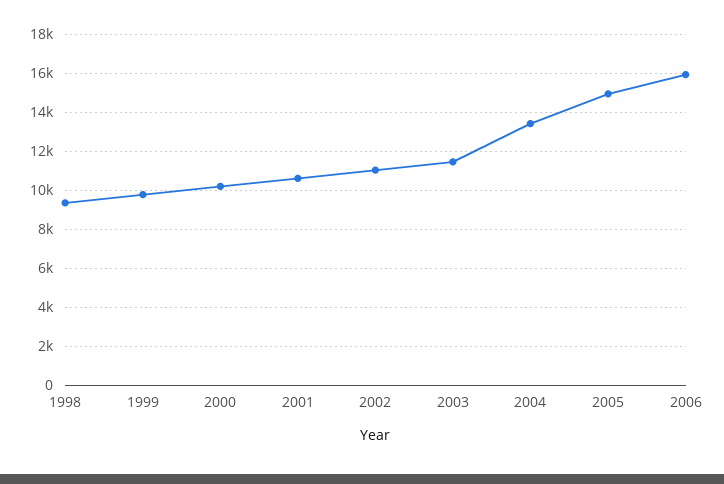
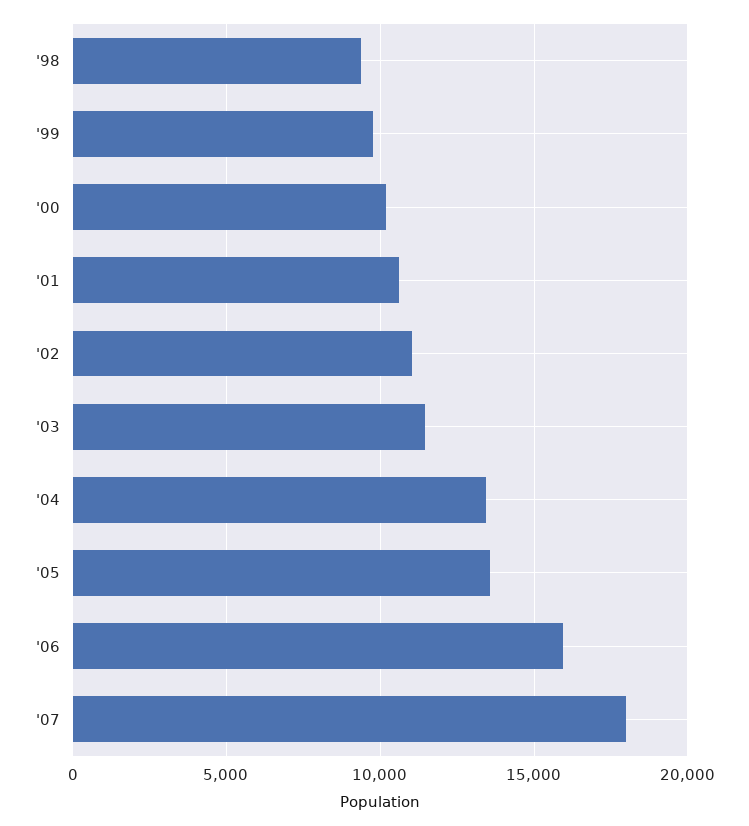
2005: 15000 -> 13500
'07: none -> 18000

